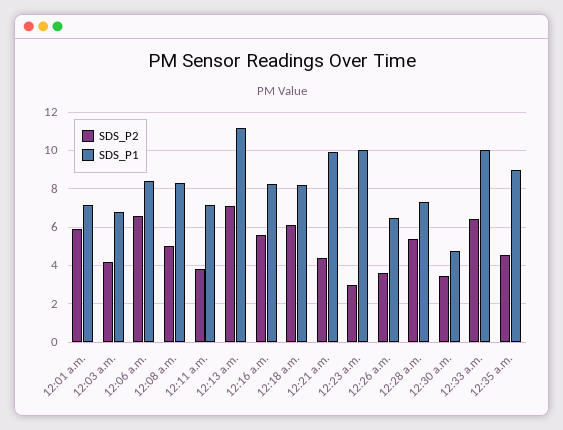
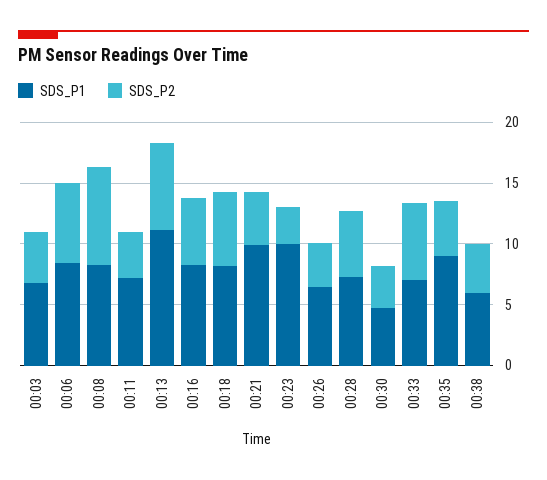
SDS_P2, 12:01 a.m.: 6 -> none
SDS_P1, 12:01 a.m.: 7 -> none
SDS_P2, 12:08 a.m.: 5 -> 8
SDS_P1, 12:33 a.m.: 10 -> 7
SDS_P1, 00:38: none -> 6
SDS_P2, 00:38: none -> 4

